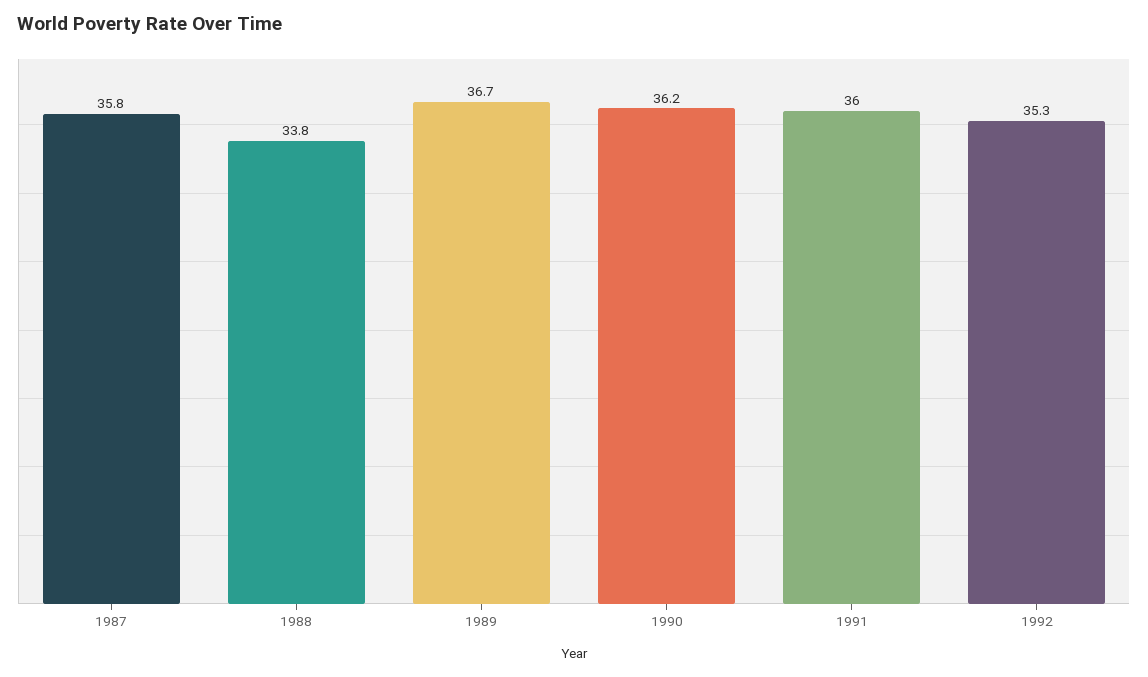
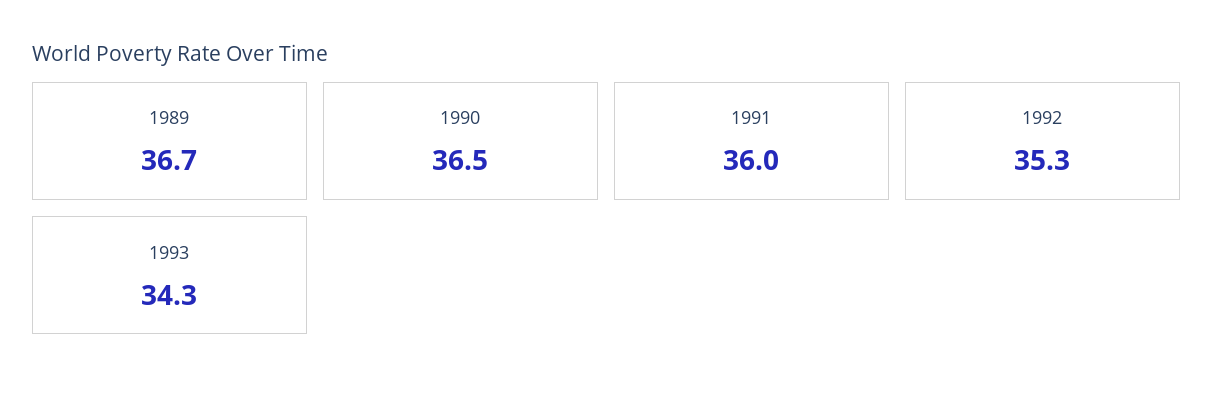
1987: 35.8 -> none
1988: 33.8 -> none
1990: 36.2 -> 36.5
1993: none -> 34.3

